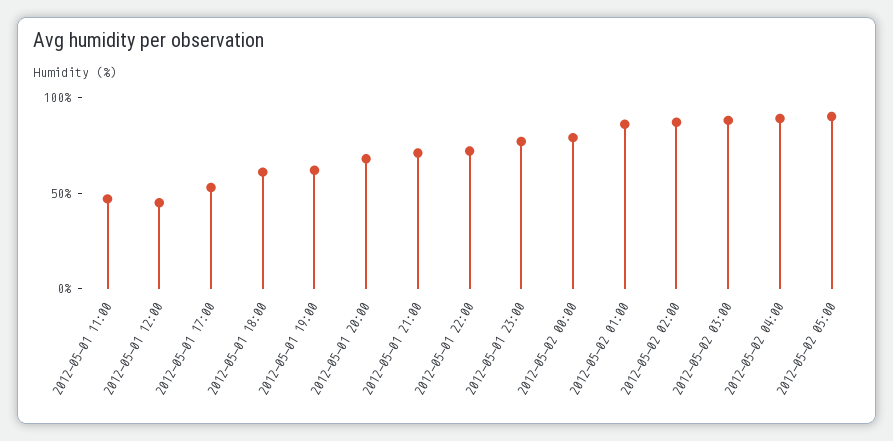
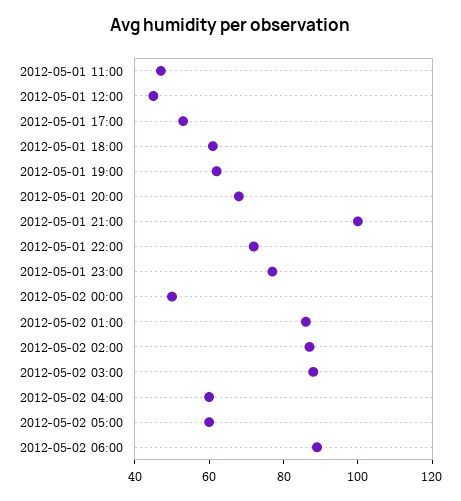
2012-05-01 21:00: 70 -> 100
2012-05-02 00:00: 80 -> 50
2012-05-02 04:00: 90 -> 60
2012-05-02 05:00: 90 -> 60
2012-05-02 06:00: none -> 90

